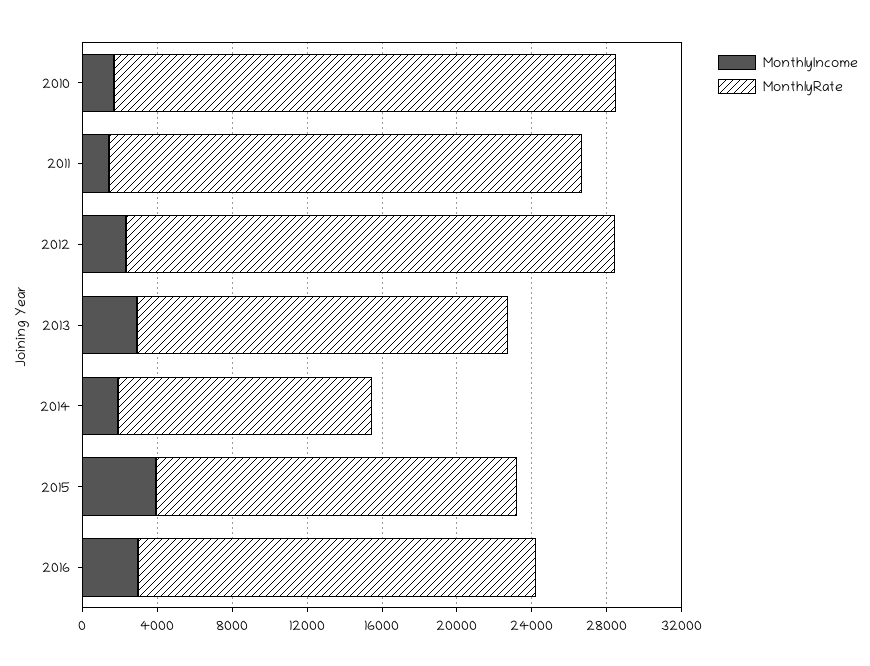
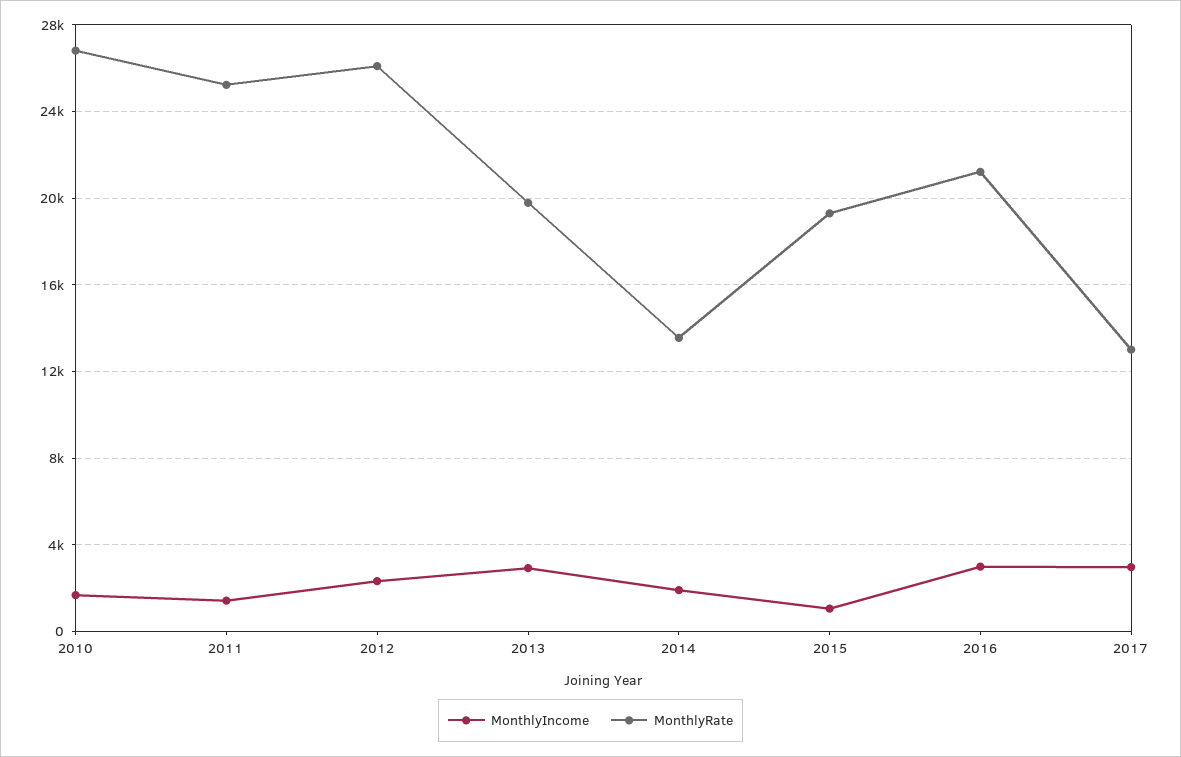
MonthlyIncome, 2015: 4000 -> 1000
MonthlyIncome, 2017: none -> 3000
MonthlyRate, 2017: none -> 13000

